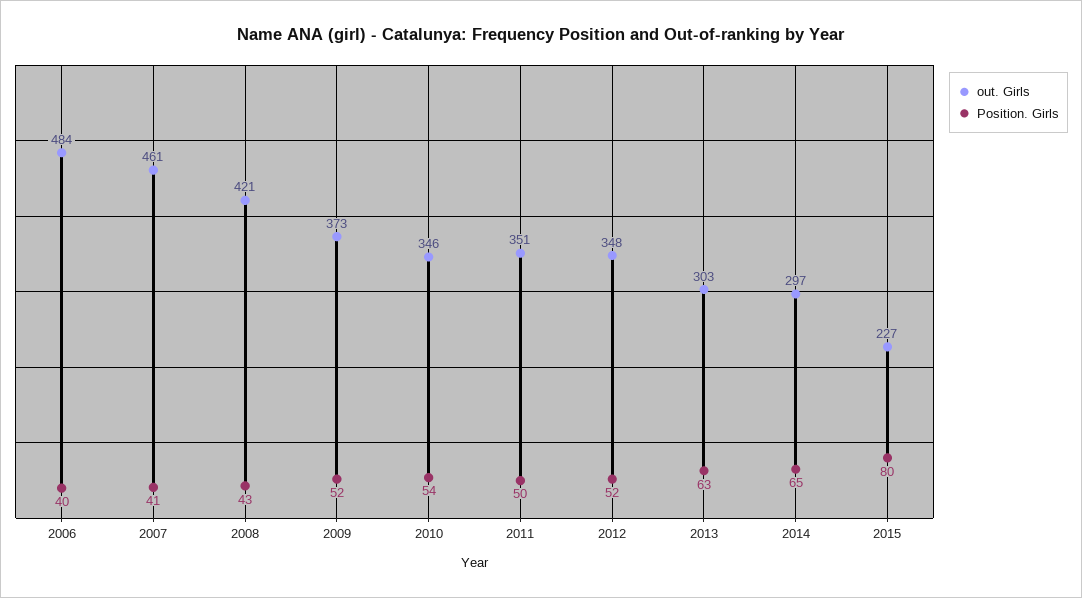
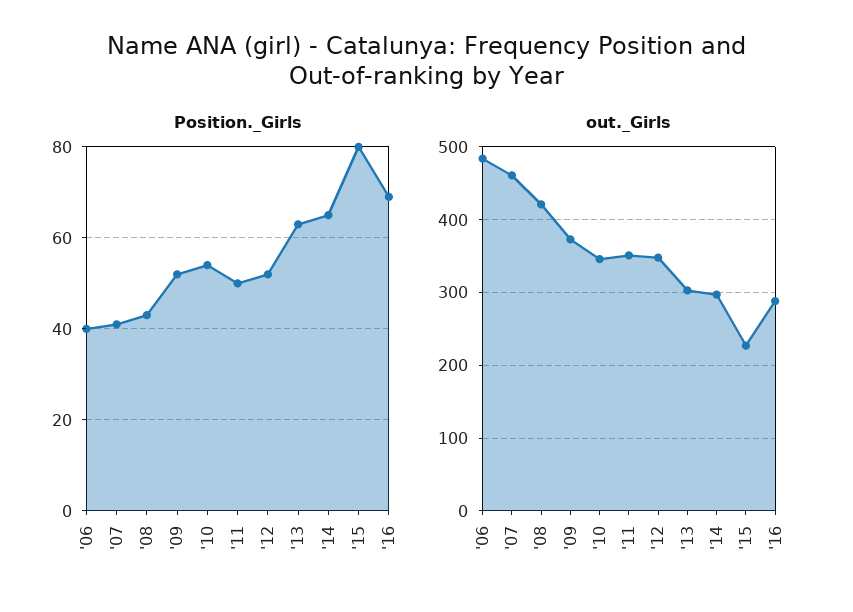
Position. Girls, '16: none -> 70
out. Girls, '16: none -> 290

